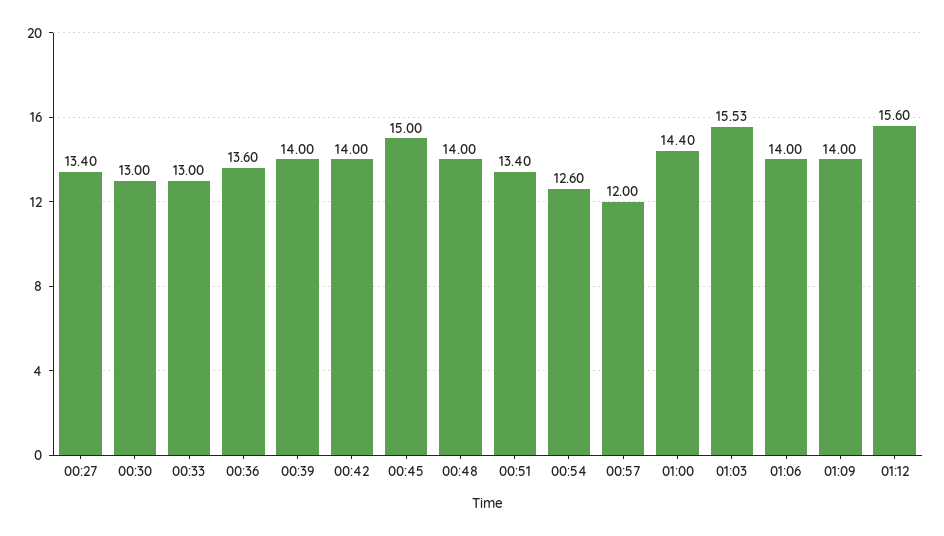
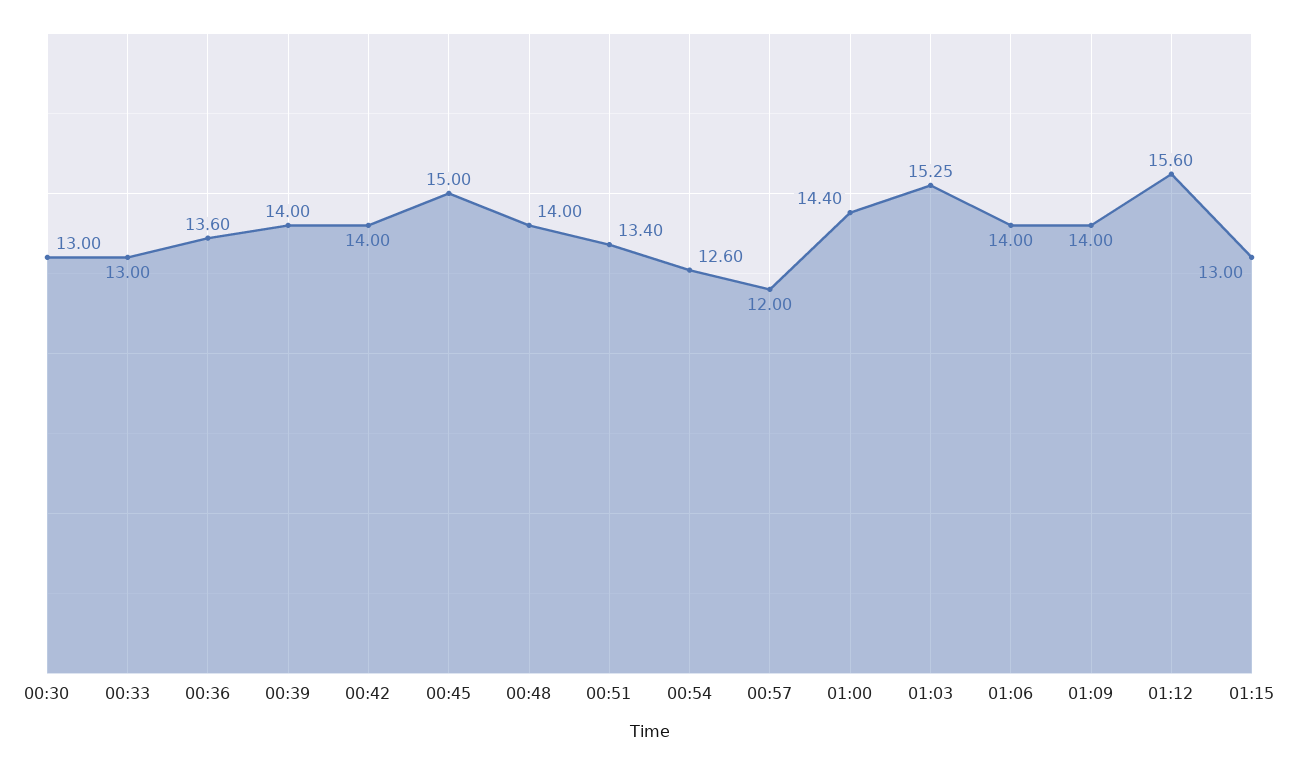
00:27: 13.4 -> none
01:03: 15.53 -> 15.25
01:15: none -> 13

